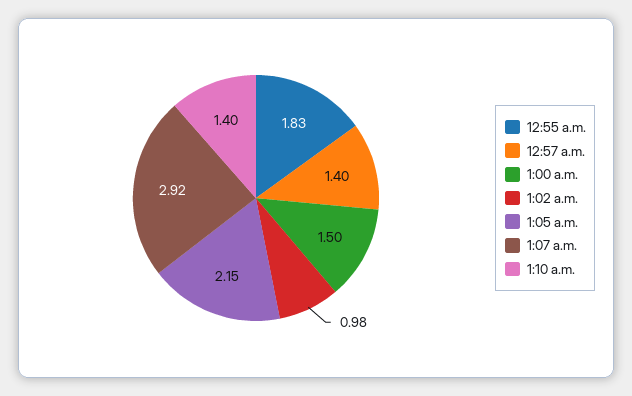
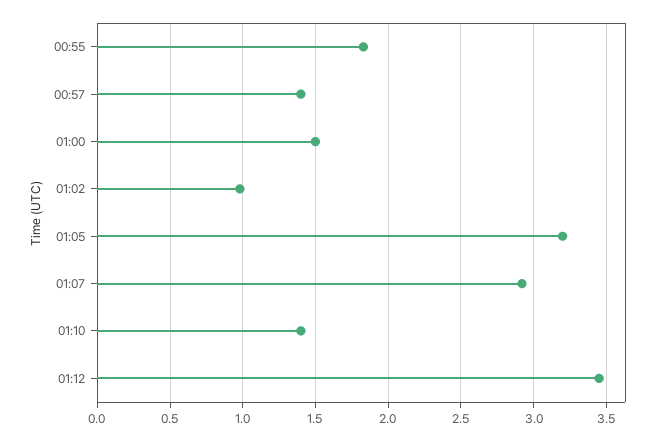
1:05 a.m.: 2.15 -> 3.2
01:12: none -> 3.45

